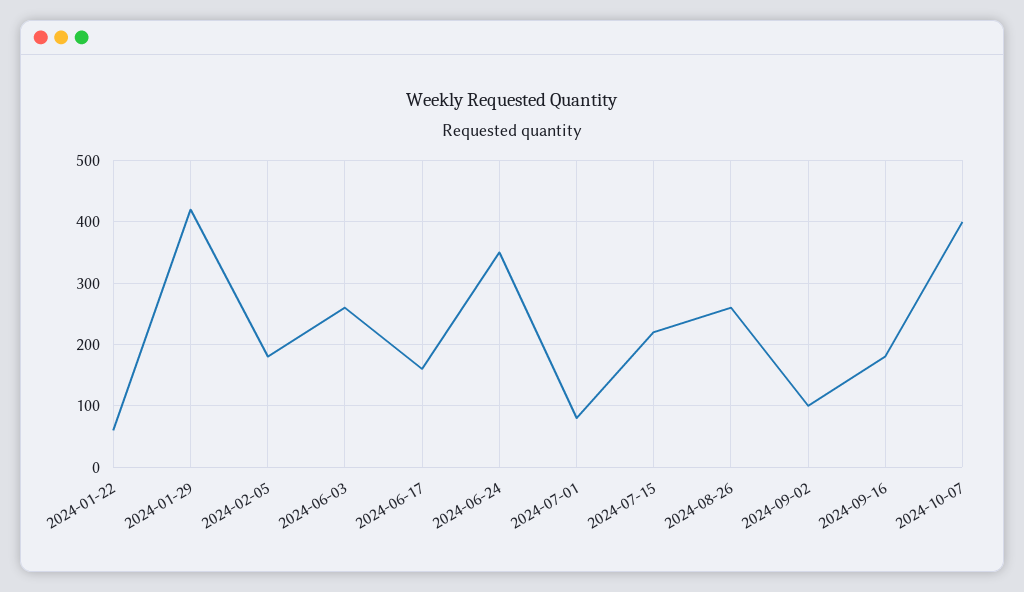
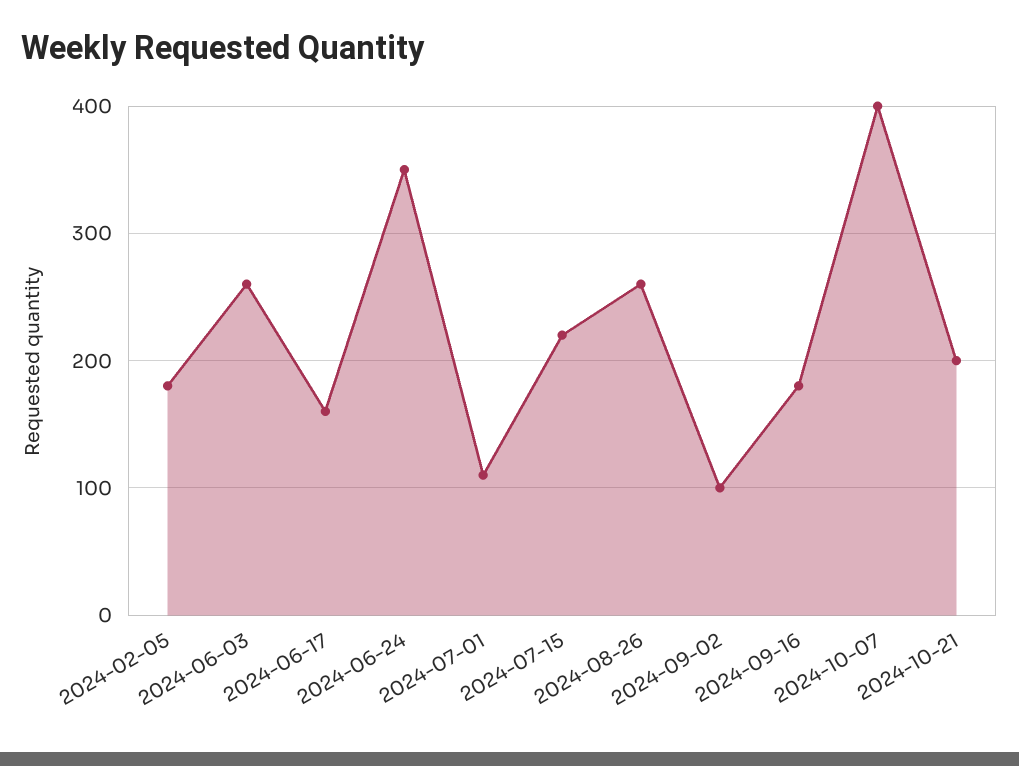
2024-01-22: 60 -> none
2024-01-29: 420 -> none
2024-07-01: 80 -> 110
2024-10-21: none -> 200

